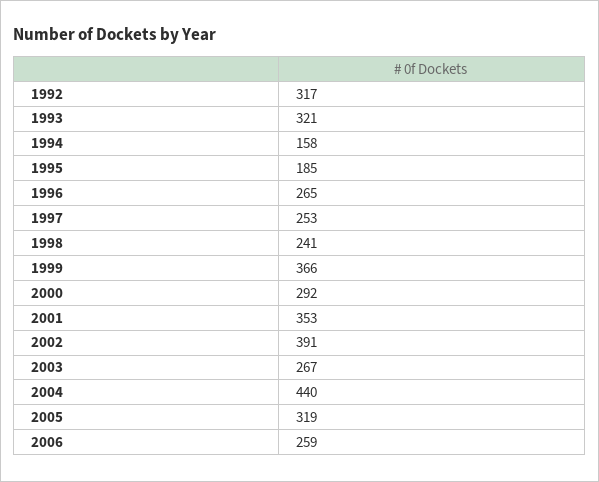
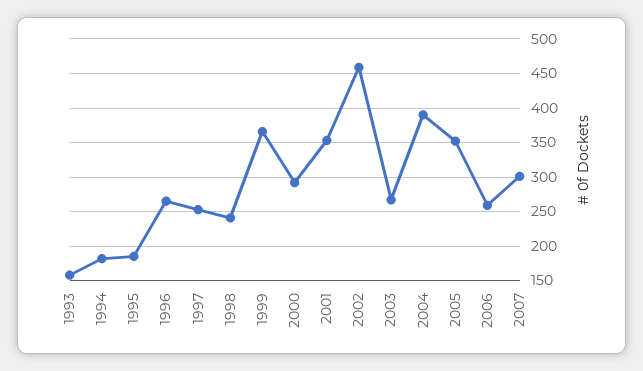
1992: 317 -> none
1993: 321 -> 160
1994: 158 -> 180
2002: 391 -> 460
2004: 440 -> 390
2005: 319 -> 350
2007: none -> 300

